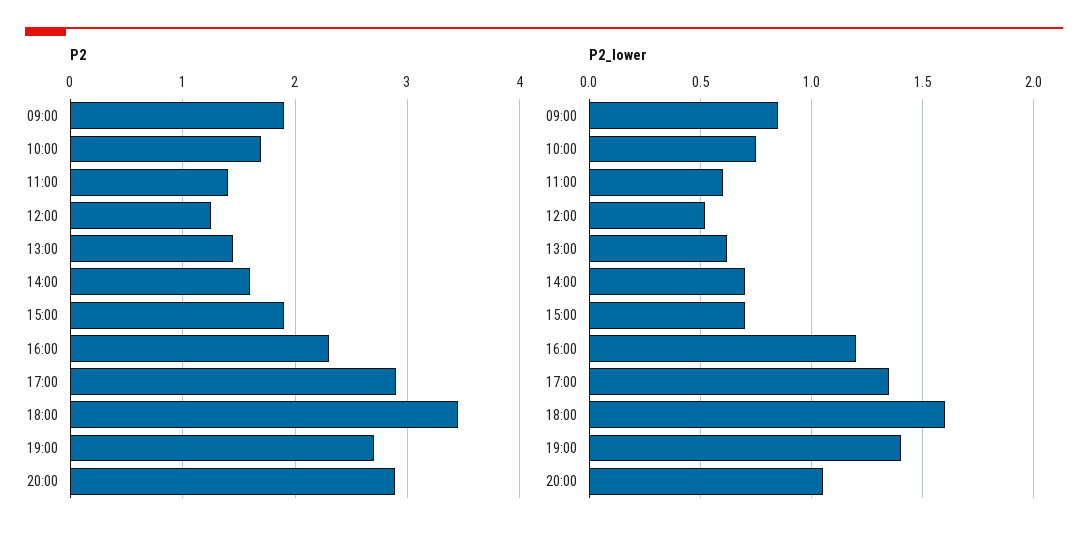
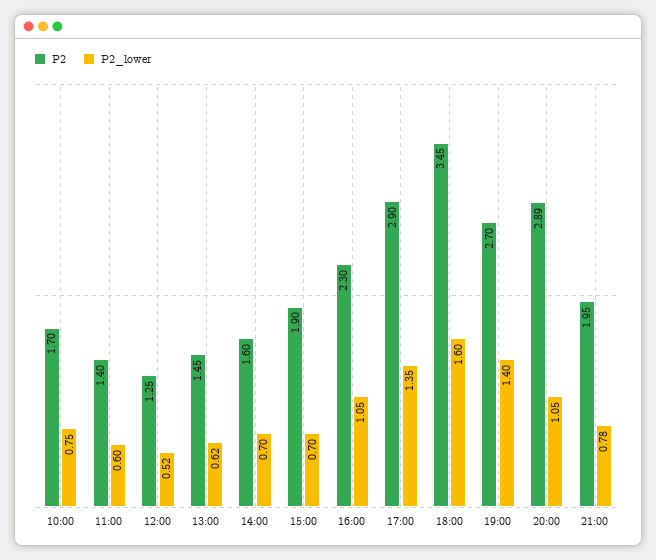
P2, 09:00: 1.9 -> none
P2_lower, 09:00: 0.85 -> none
P2_lower, 16:00: 1.2 -> 1.05
P2, 21:00: none -> 1.95
P2_lower, 21:00: none -> 0.78

